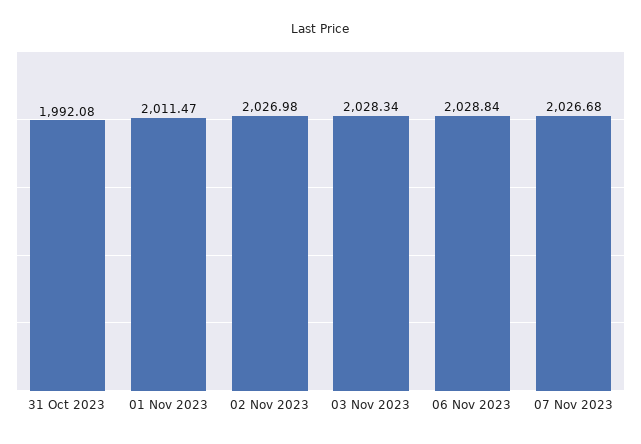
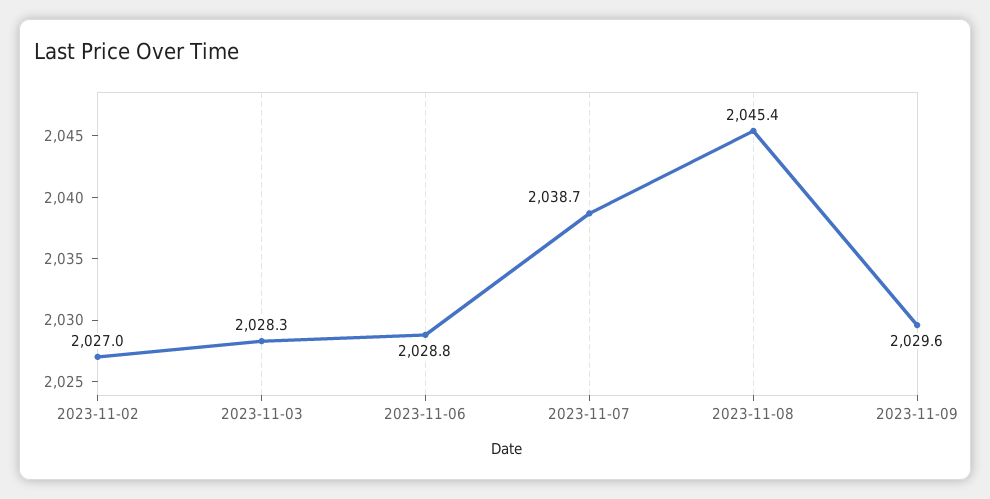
31 Oct 2023: 1992.08 -> none
01 Nov 2023: 2011.47 -> none
07 Nov 2023: 2026.68 -> 2038.7
2023-11-08: none -> 2045.4
2023-11-09: none -> 2029.6

